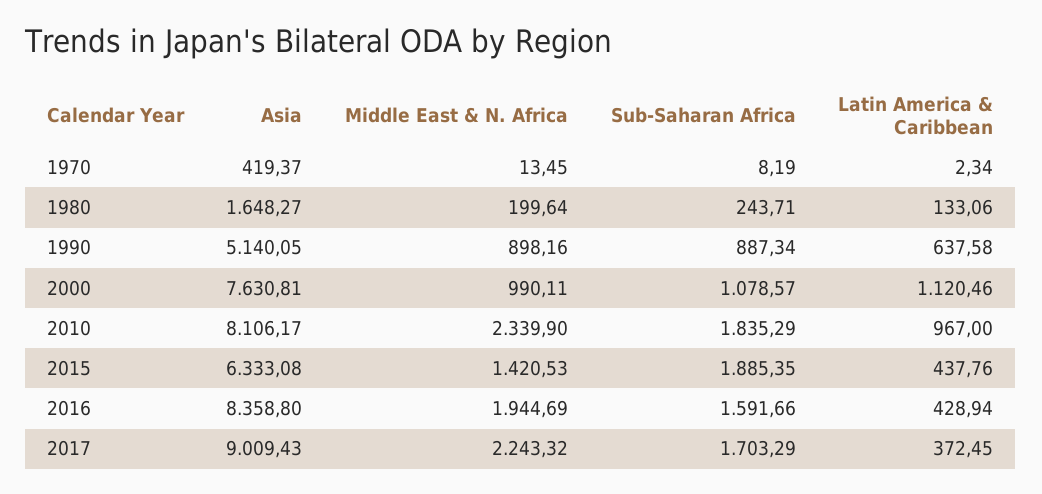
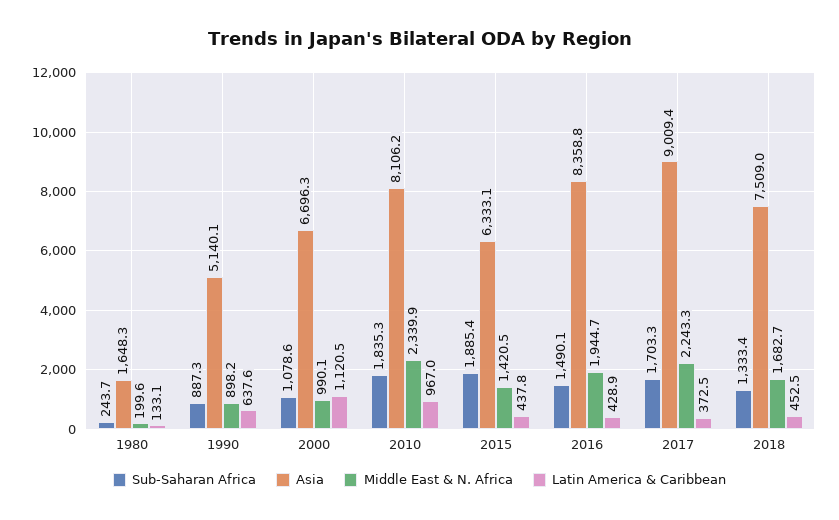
Asia, 1970: 419.37 -> none
Middle East & N. Africa, 1970: 13.45 -> none
Sub-Saharan Africa, 1970: 8.19 -> none
Latin America & Caribbean, 1970: 2.34 -> none
Asia, 2000: 7630.81 -> 6696.3
Sub-Saharan Africa, 2016: 1591.66 -> 1490.1
Sub-Saharan Africa, 2018: none -> 1333.4
Asia, 2018: none -> 7509
Middle East & N. Africa, 2018: none -> 1682.7
Latin America & Caribbean, 2018: none -> 452.5

